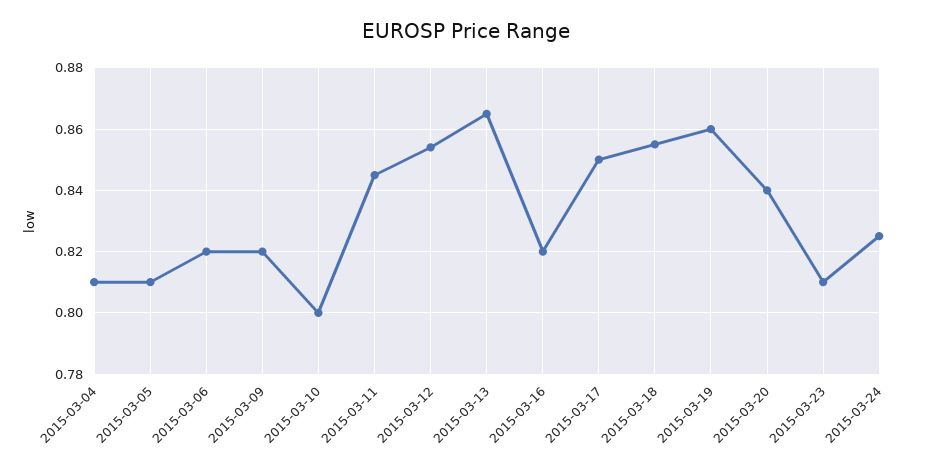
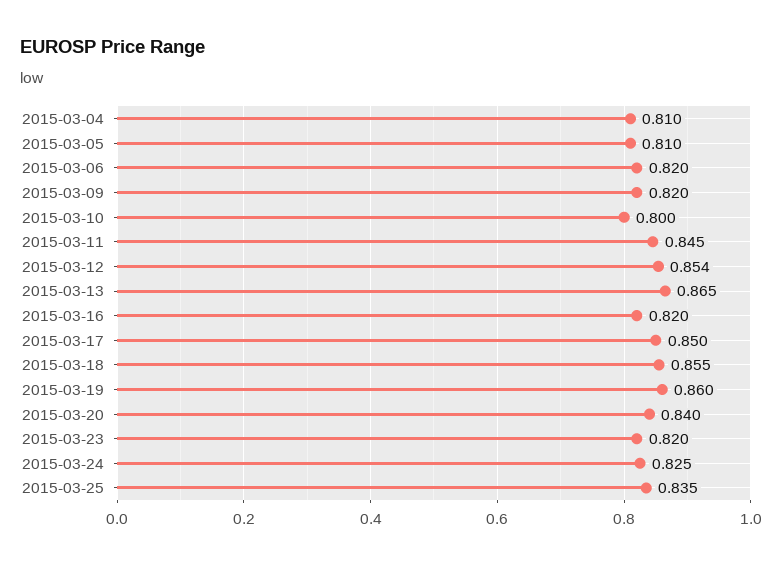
2015-03-23: 0.81 -> 0.82
2015-03-25: none -> 0.835

